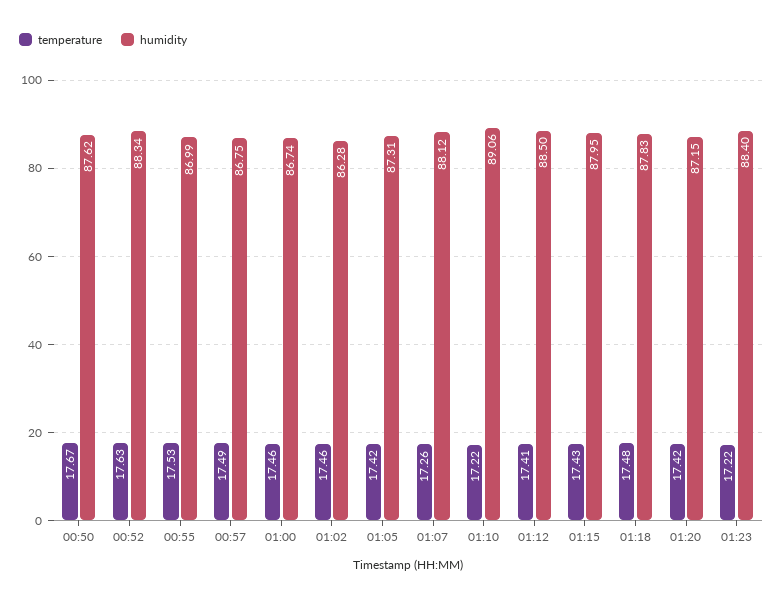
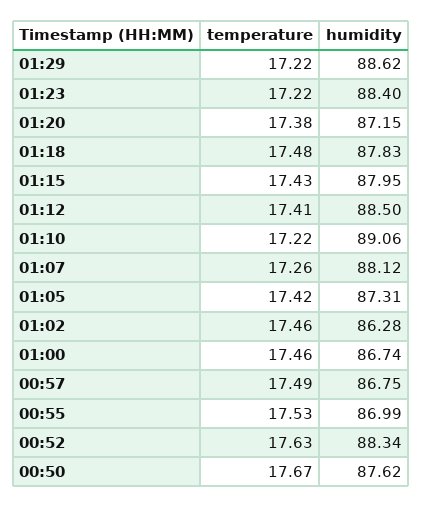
temperature, 01:20: 17.42 -> 17.38
temperature, 01:29: none -> 17.22
humidity, 01:29: none -> 88.62

